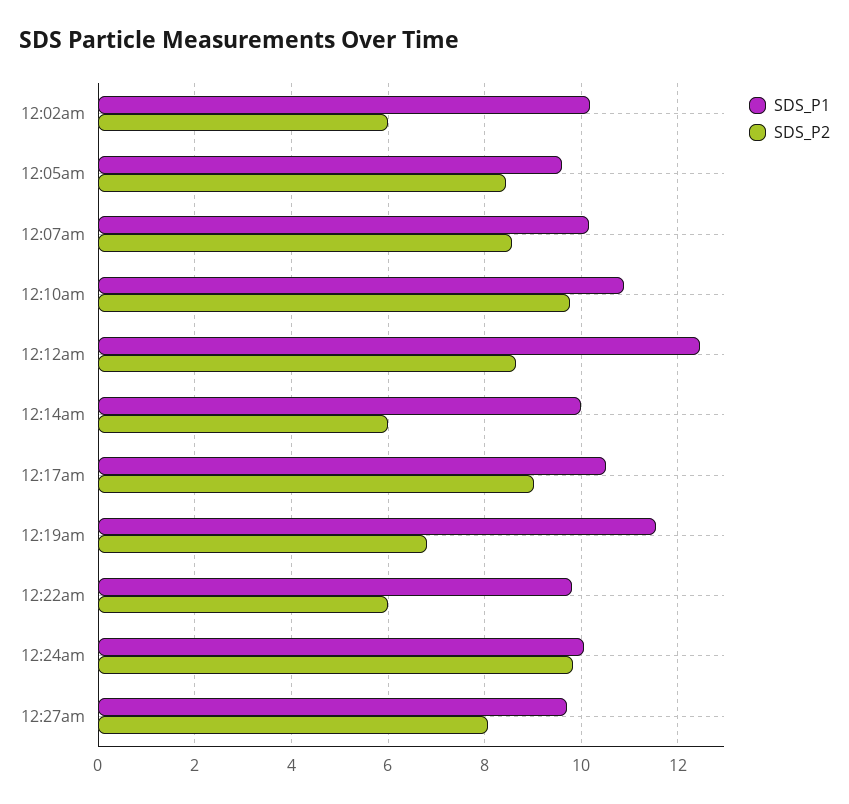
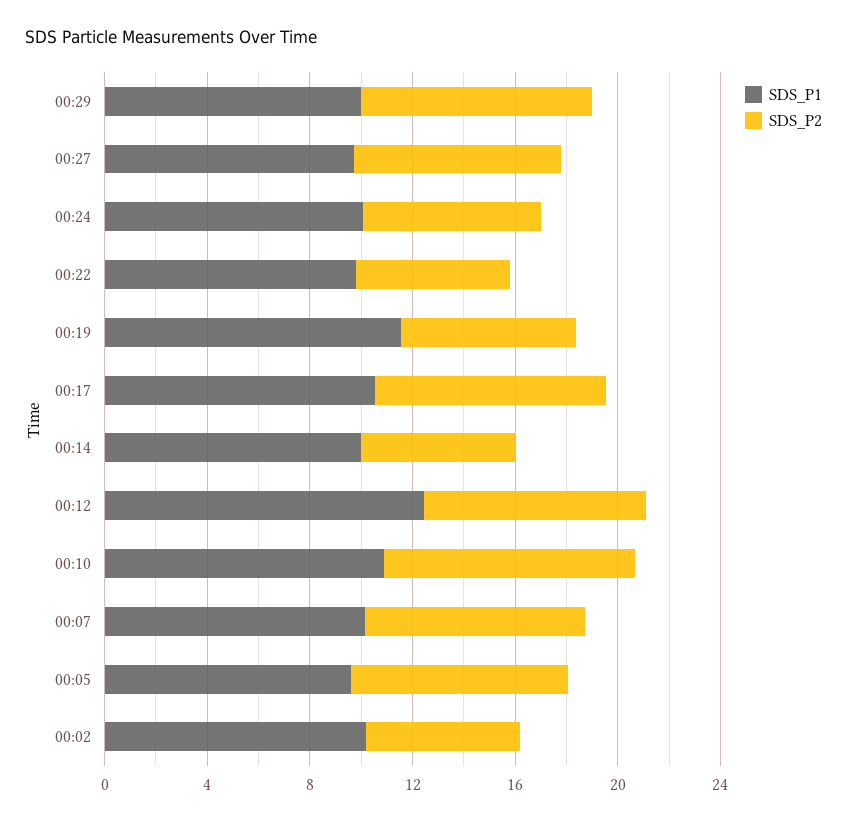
SDS_P2, 12:24am: 9.8 -> 7
SDS_P1, 00:29: none -> 10
SDS_P2, 00:29: none -> 9

